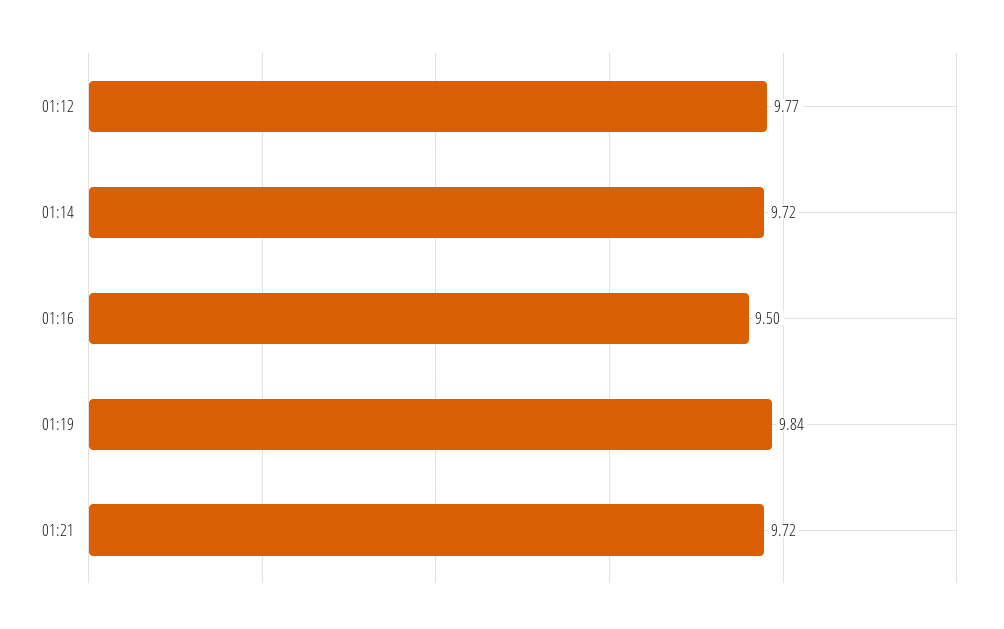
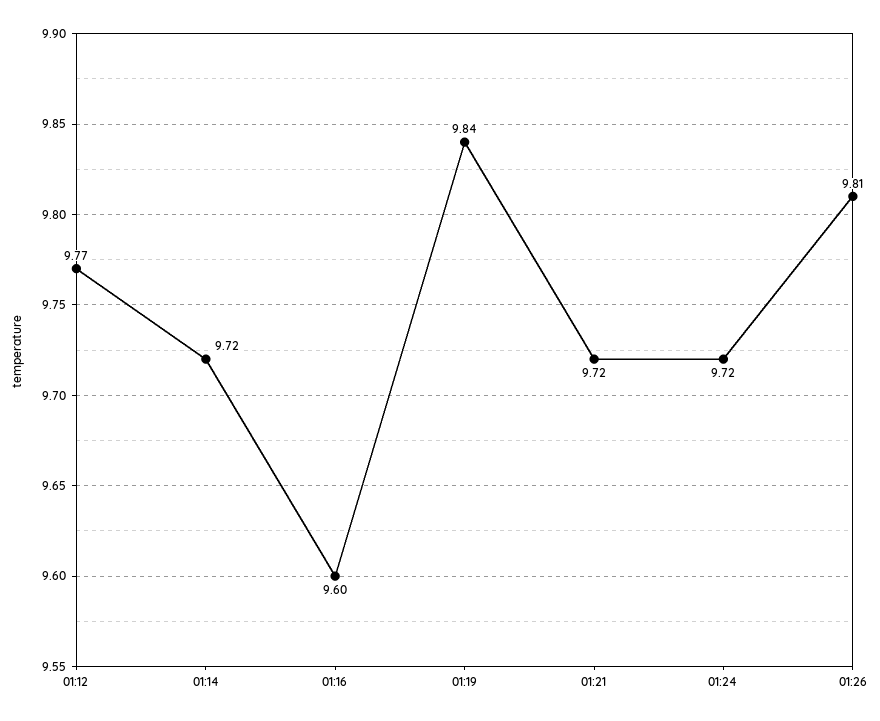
01:16: 9.5 -> 9.6
01:24: none -> 9.72
01:26: none -> 9.81

